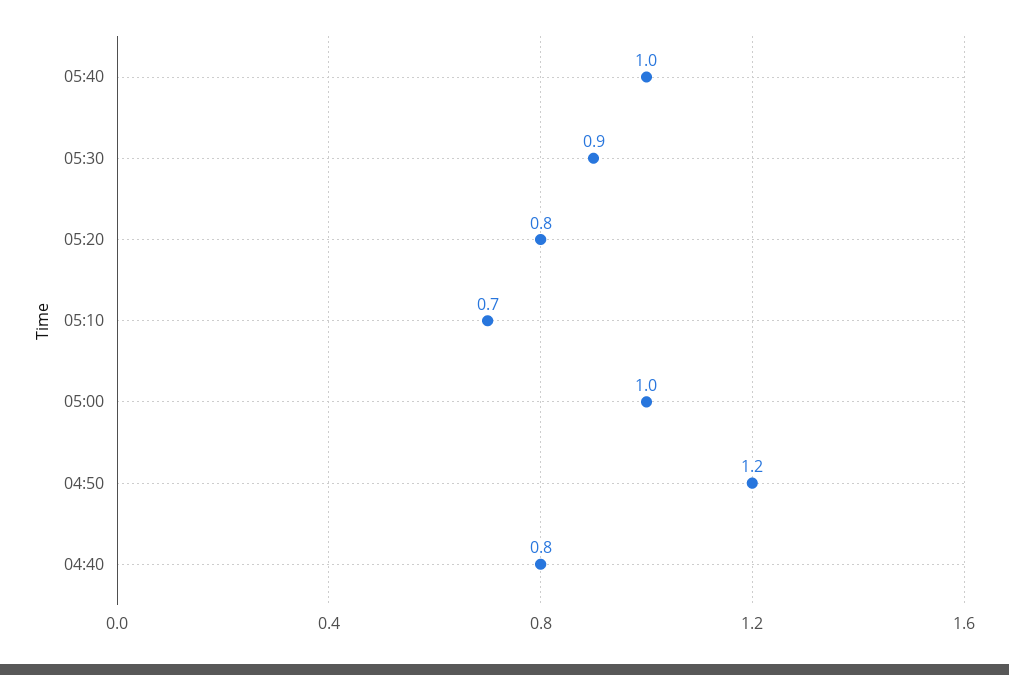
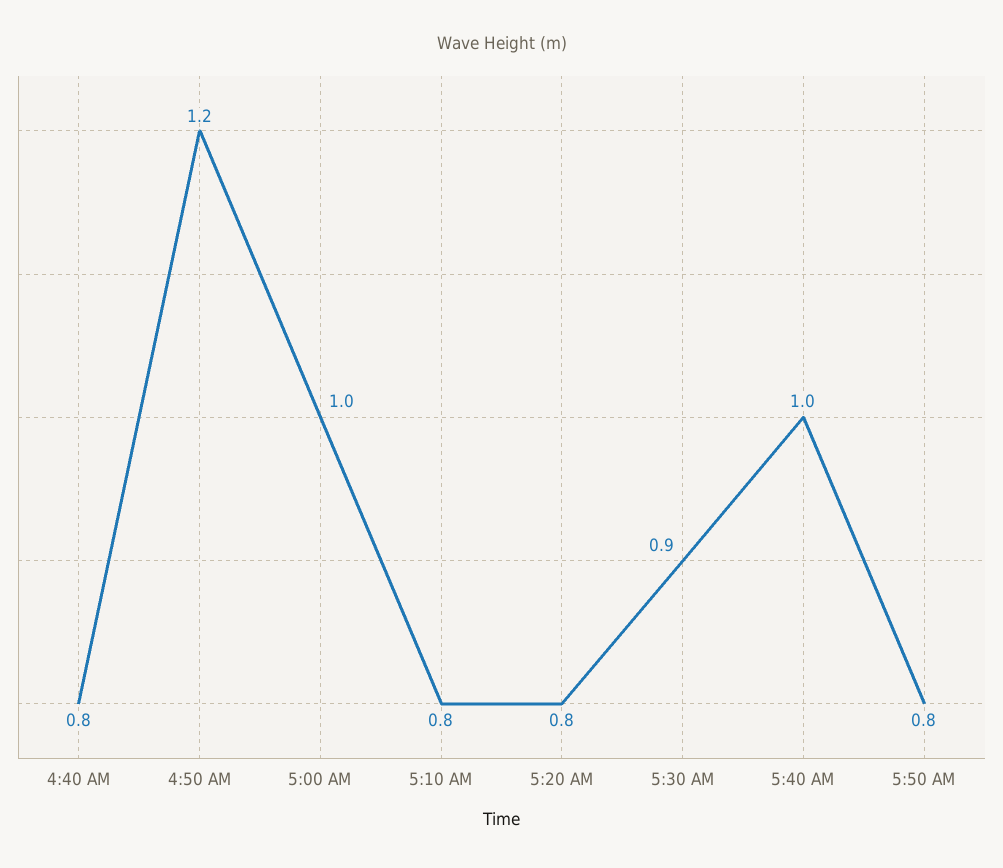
05:10: 0.7 -> 0.8
5:50 AM: none -> 0.8

